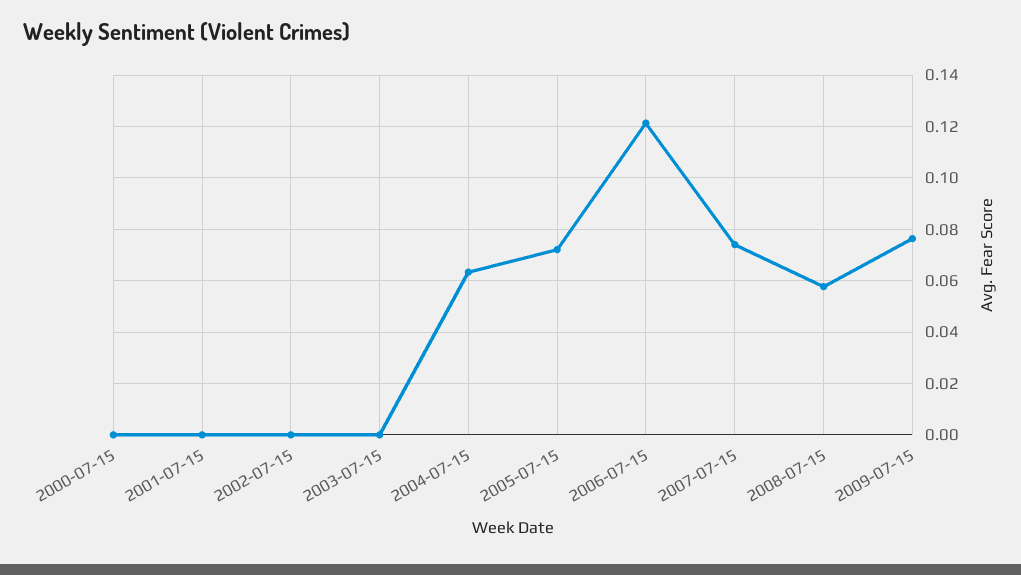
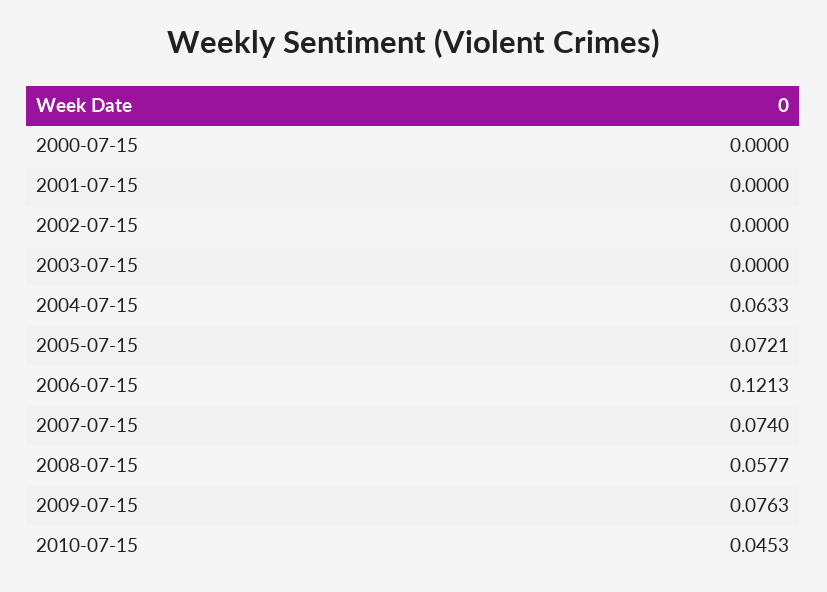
2010-07-15: none -> 0.0453

